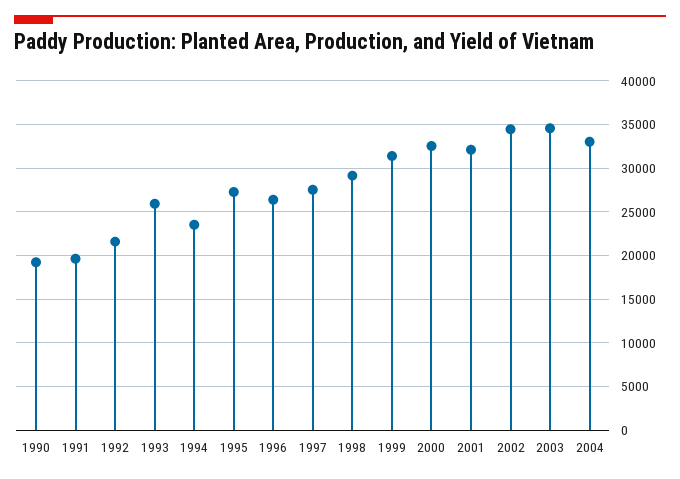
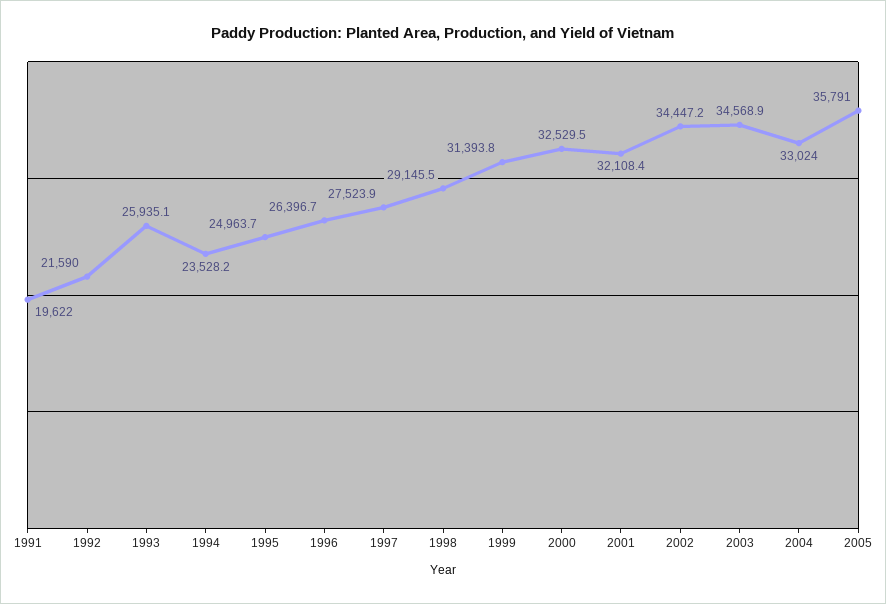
1990: 19000 -> none
1995: 27000 -> 24963.7
2005: none -> 35791

